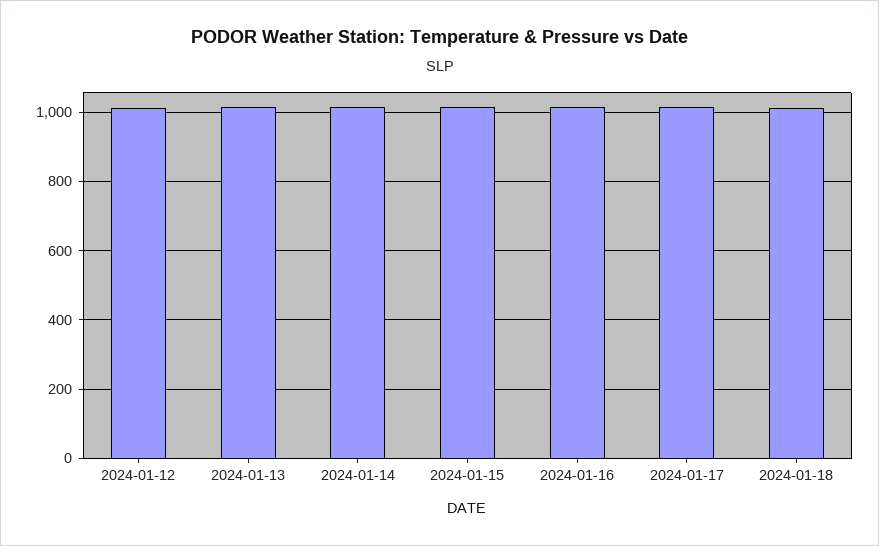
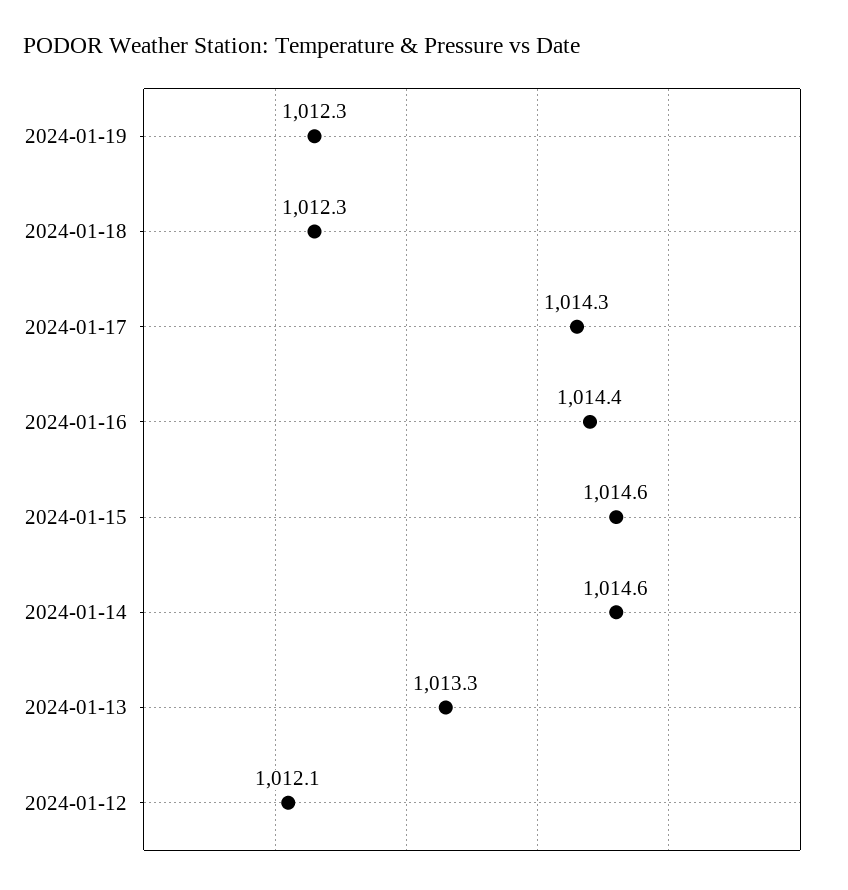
2024-01-19: none -> 1012.3

